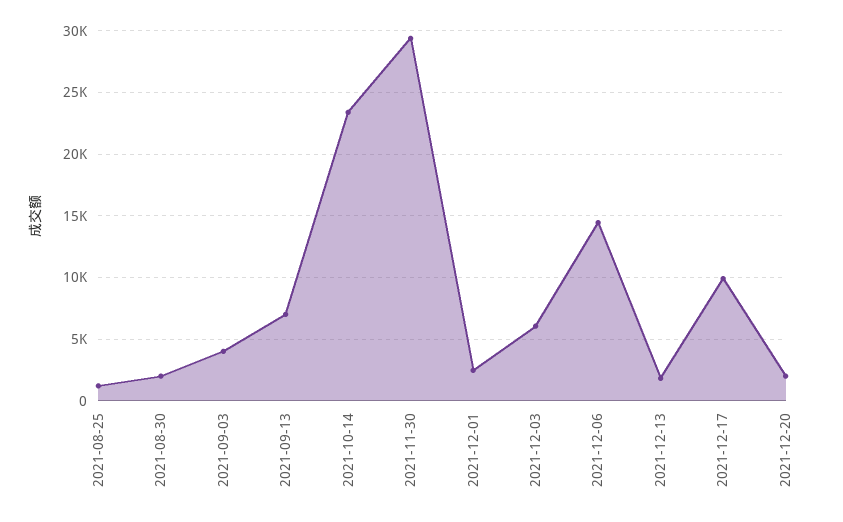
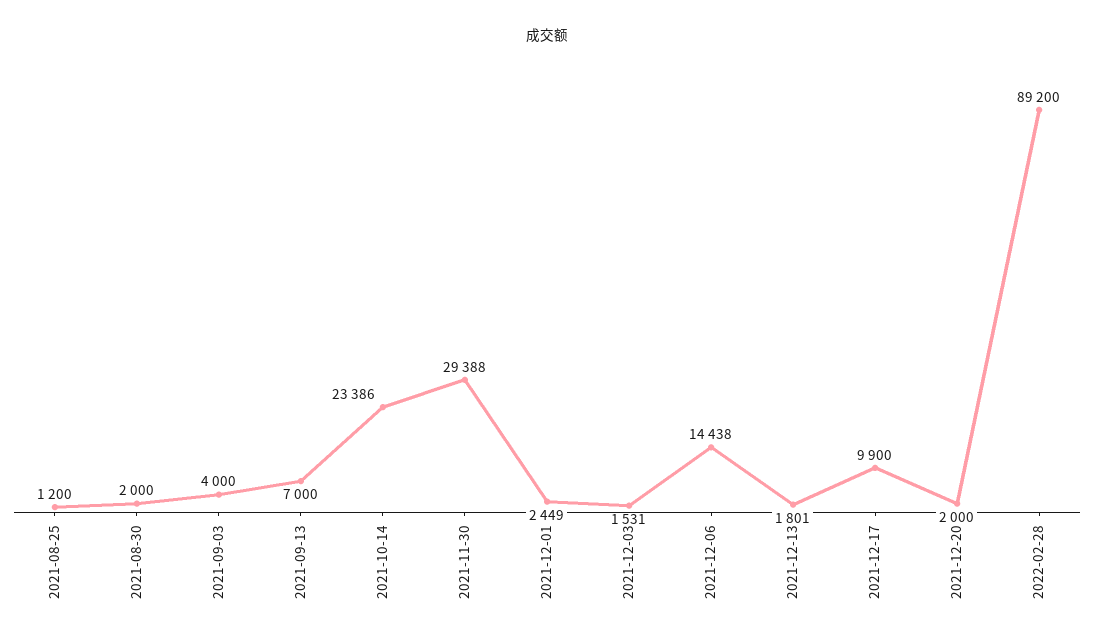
2021-12-03: 6000 -> 1531
2022-02-28: none -> 89200

